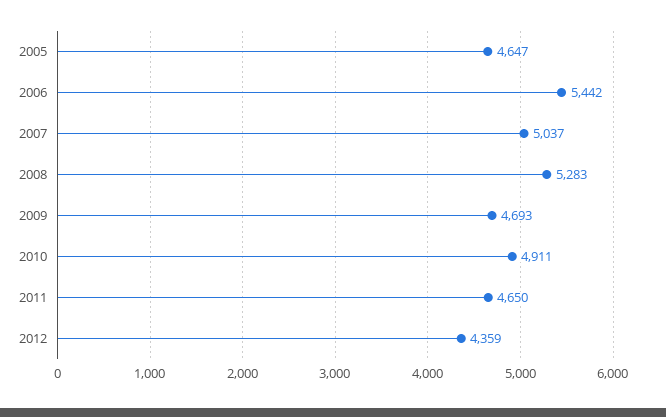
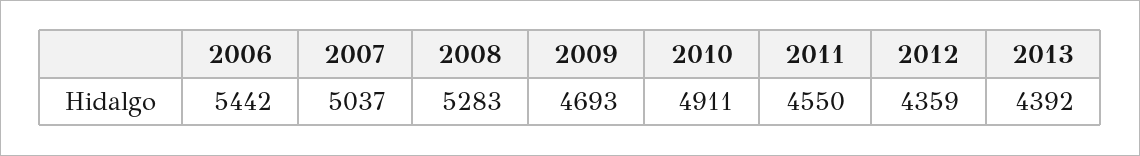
2005: 4647 -> none
2011: 4650 -> 4550
2013: none -> 4392

